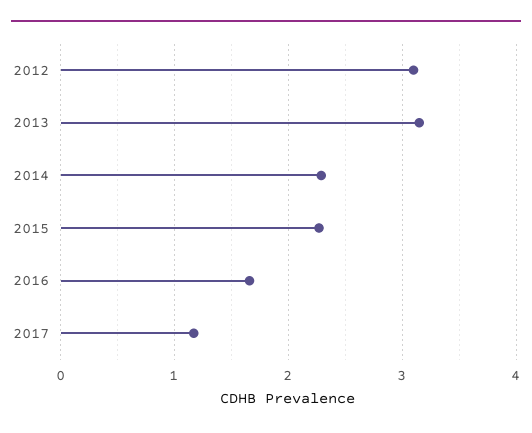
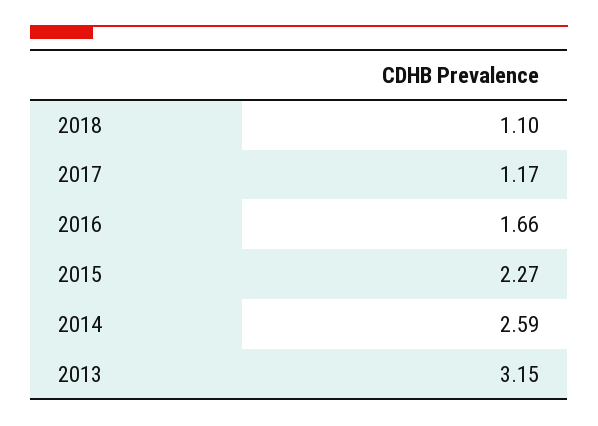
2012: 3.1 -> none
2014: 2.3 -> 2.59
2018: none -> 1.1

